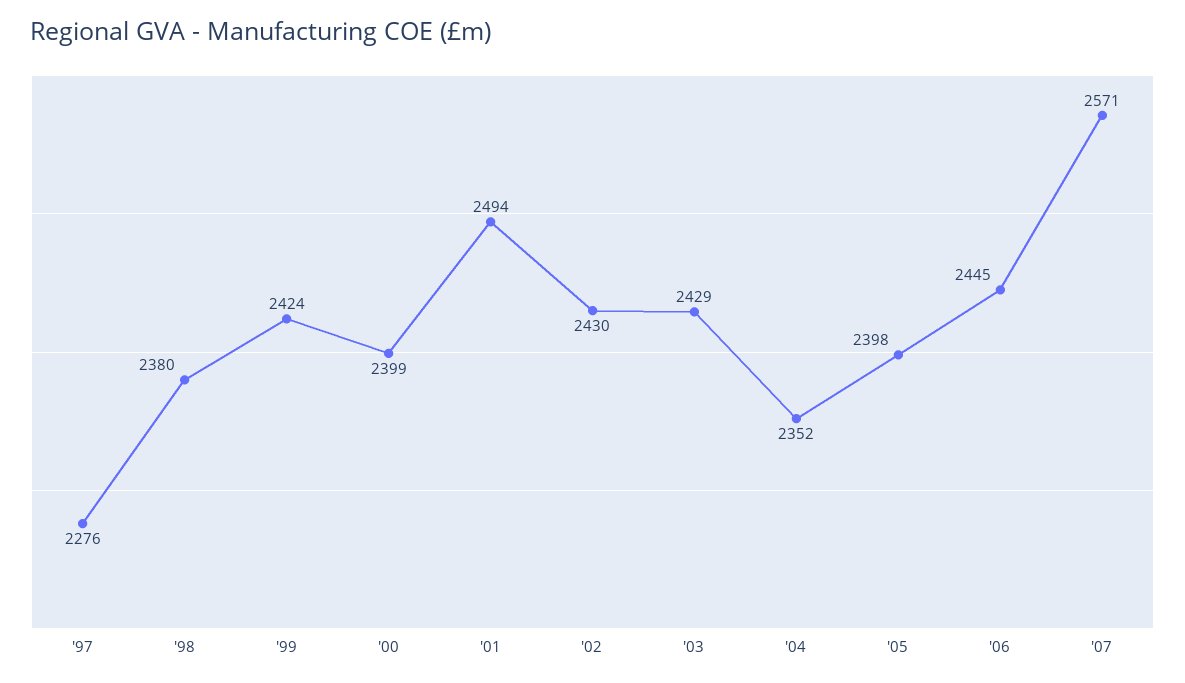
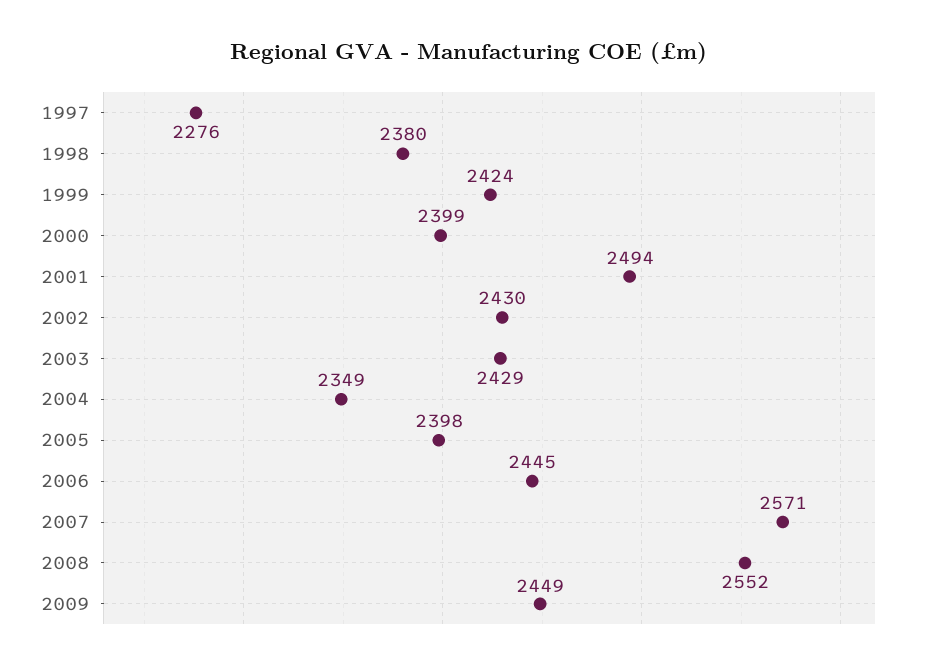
'04: 2352 -> 2349
2008: none -> 2552
2009: none -> 2449

